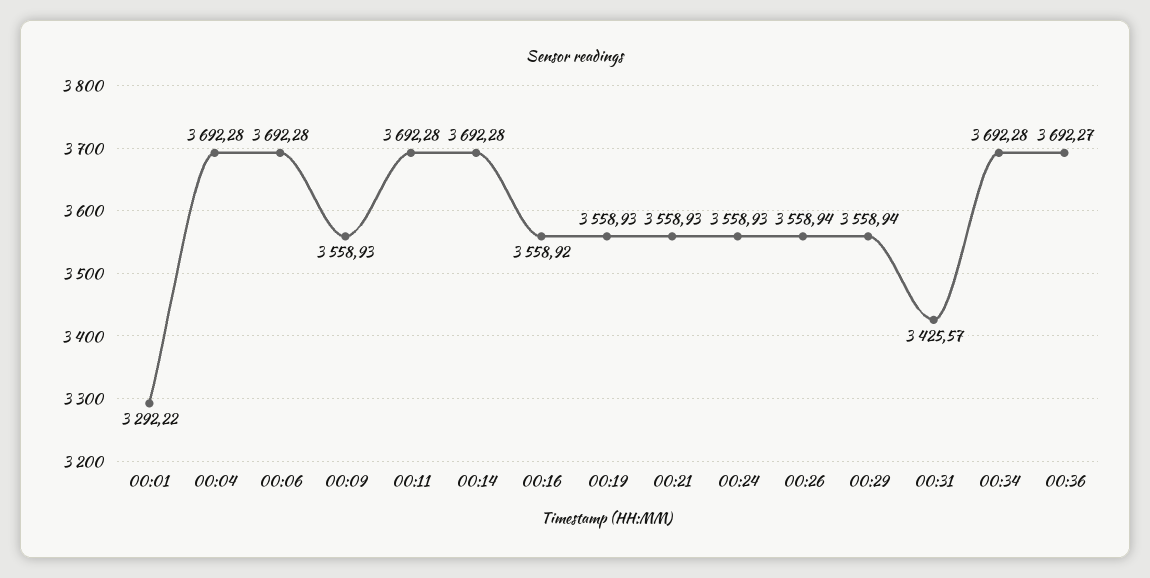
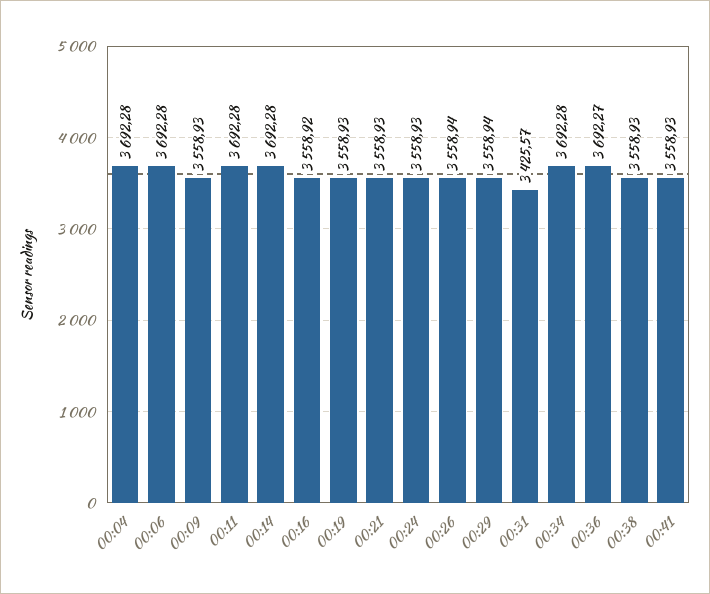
00:01: 3292.22 -> none
00:38: none -> 3558.93
00:41: none -> 3558.93

